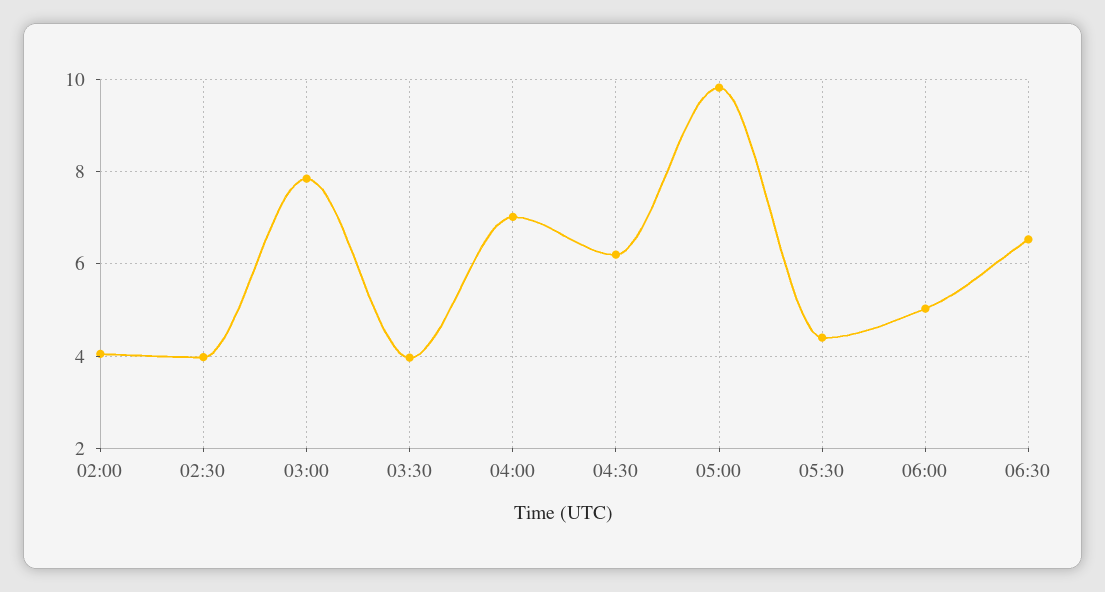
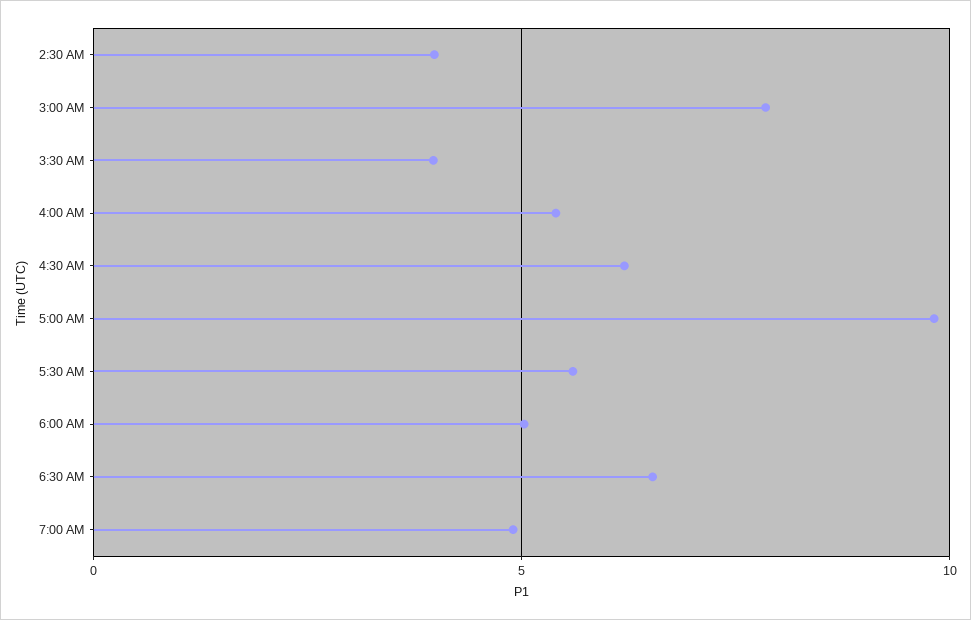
02:00: 4 -> none
04:00: 7 -> 5.5
05:30: 4.4 -> 5.5
7:00 AM: none -> 5

